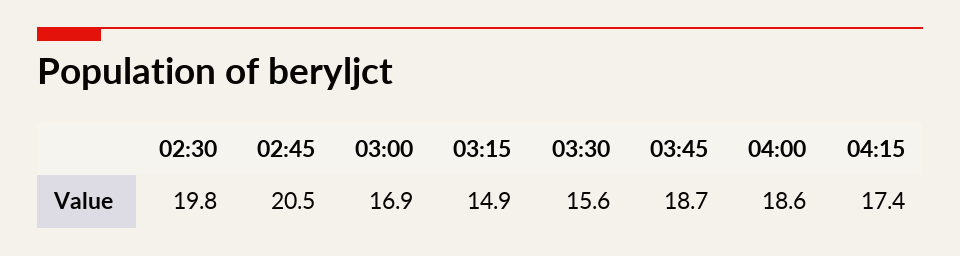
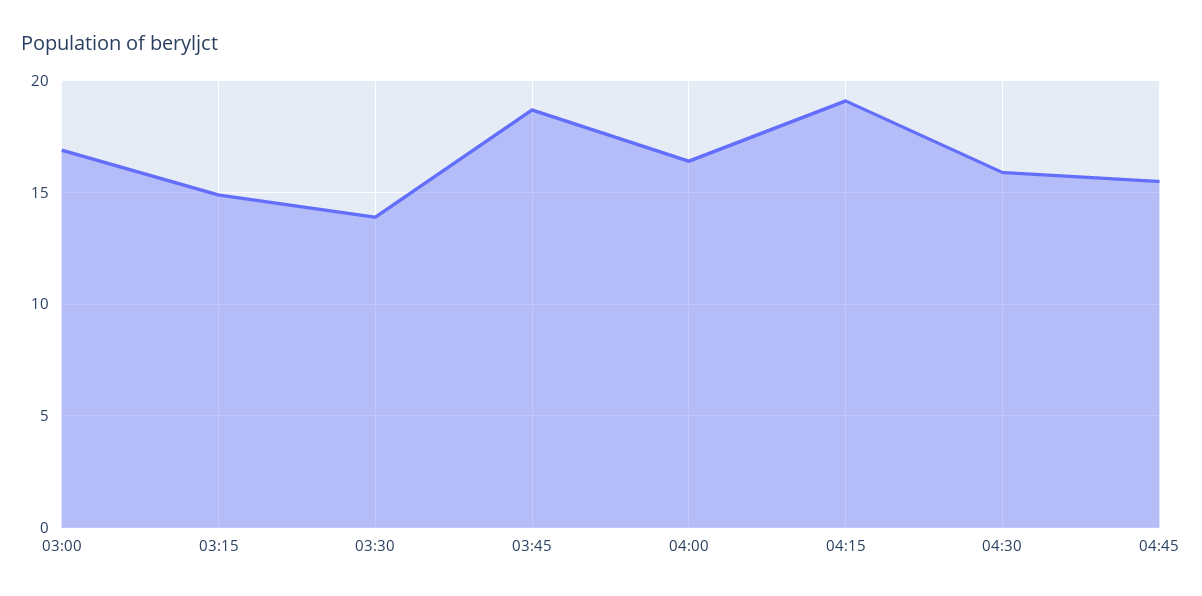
02:30: 19.8 -> none
02:45: 20.5 -> none
03:30: 15.6 -> 14
04:00: 18.6 -> 16.5
04:15: 17.4 -> 19
04:30: none -> 16
04:45: none -> 15.5

